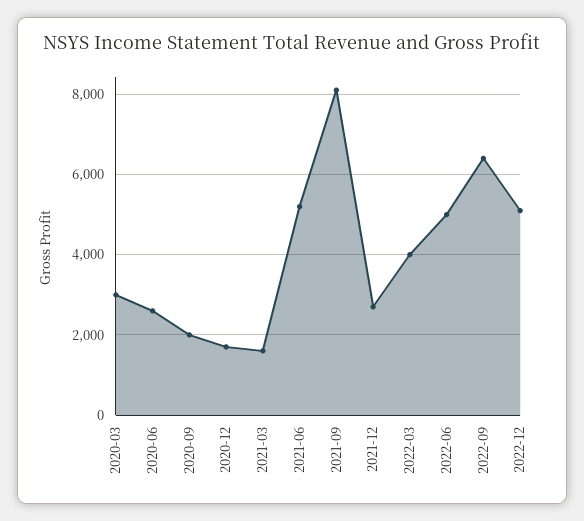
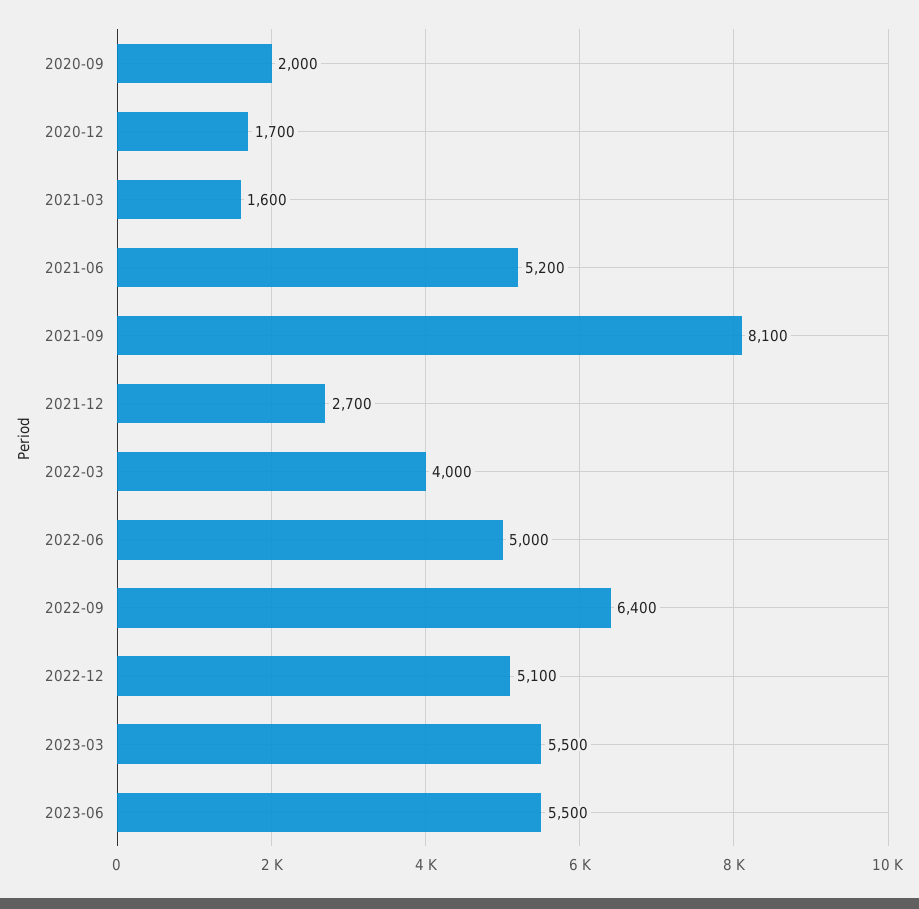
2020-03: 3000 -> none
2020-06: 2600 -> none
2023-03: none -> 5500
2023-06: none -> 5500

